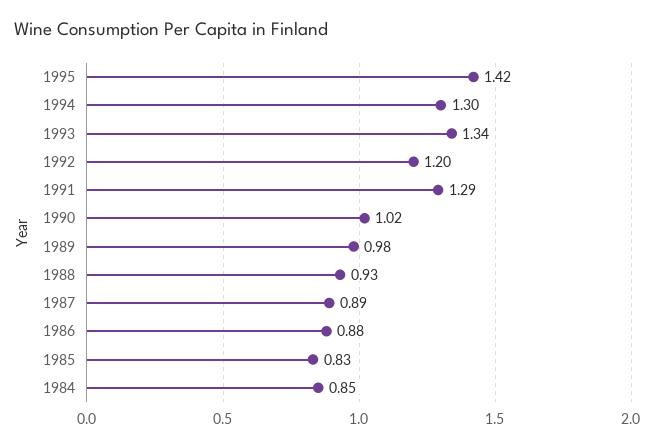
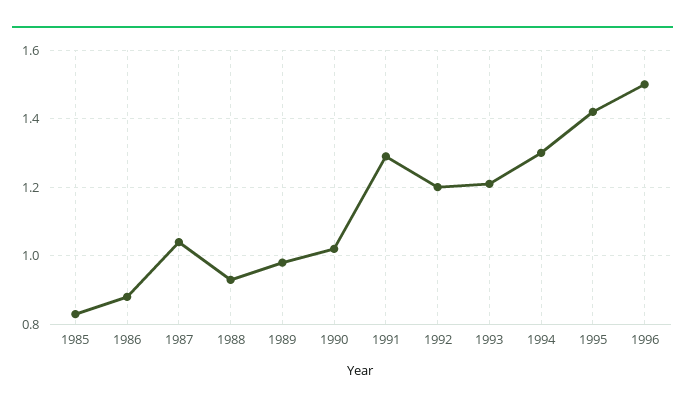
1993: 1.34 -> 1.2
1987: 0.89 -> 1.05
1984: 0.85 -> none
1996: none -> 1.5

